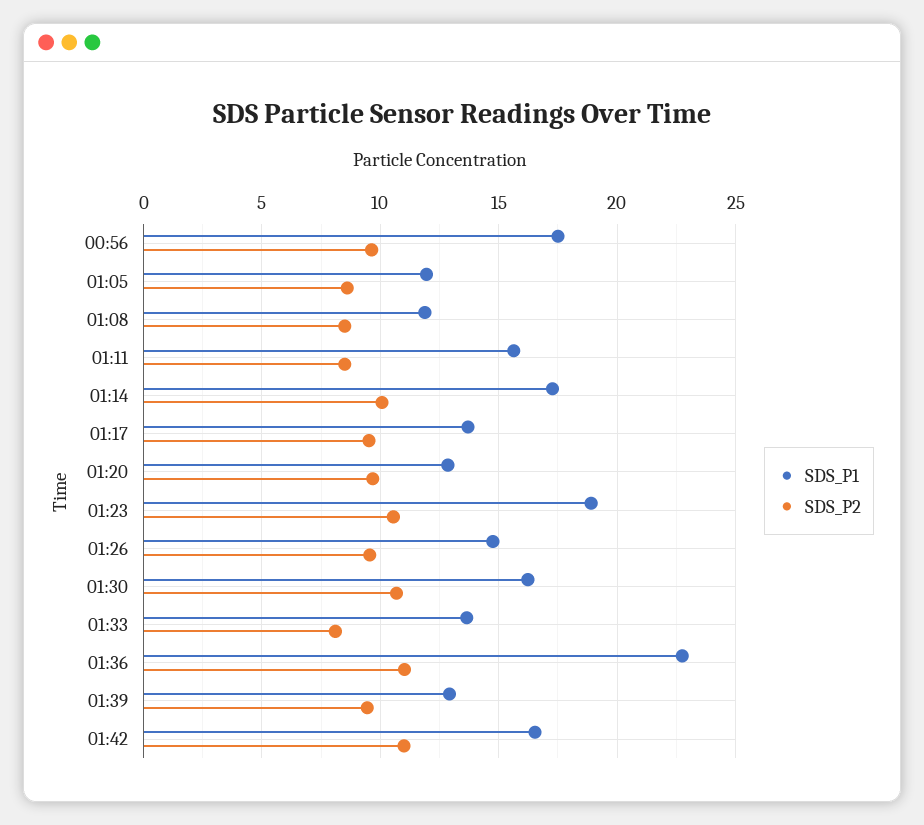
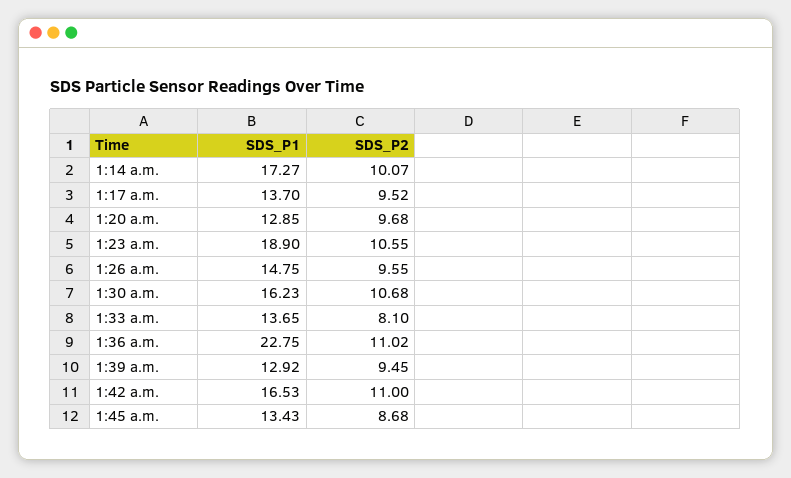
SDS_P1, 00:56: 17.5 -> none
SDS_P2, 00:56: 9.5 -> none
SDS_P1, 01:05: 12 -> none
SDS_P2, 01:05: 8.5 -> none
SDS_P1, 01:08: 12 -> none
SDS_P2, 01:08: 8.5 -> none
SDS_P1, 01:11: 15.5 -> none
SDS_P2, 01:11: 8.5 -> none
SDS_P1, 1:45 a.m.: none -> 13.43
SDS_P2, 1:45 a.m.: none -> 8.68

